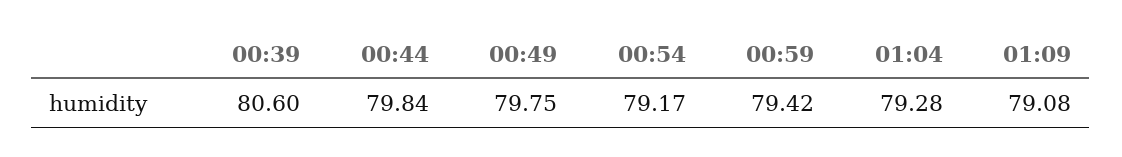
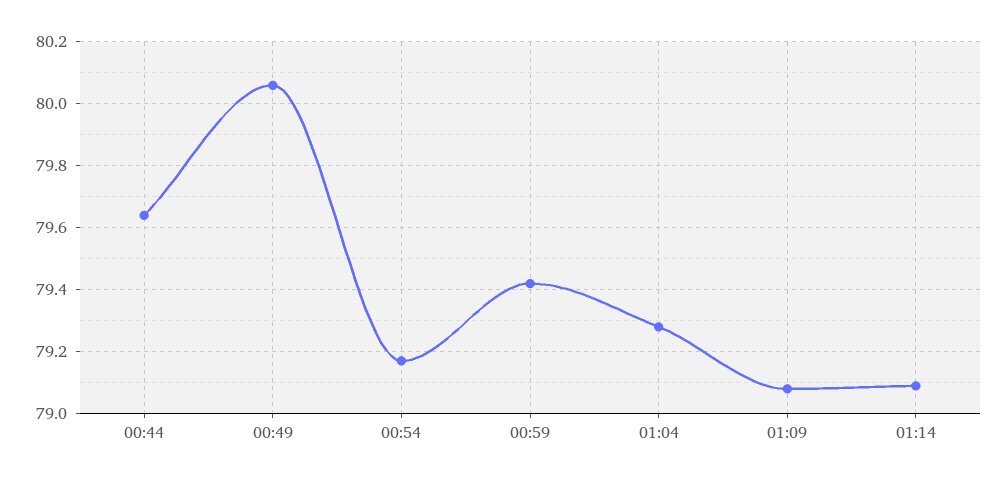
00:39: 80.6 -> none
00:44: 79.84 -> 79.65
00:49: 79.75 -> 80.05
01:14: none -> 79.1

